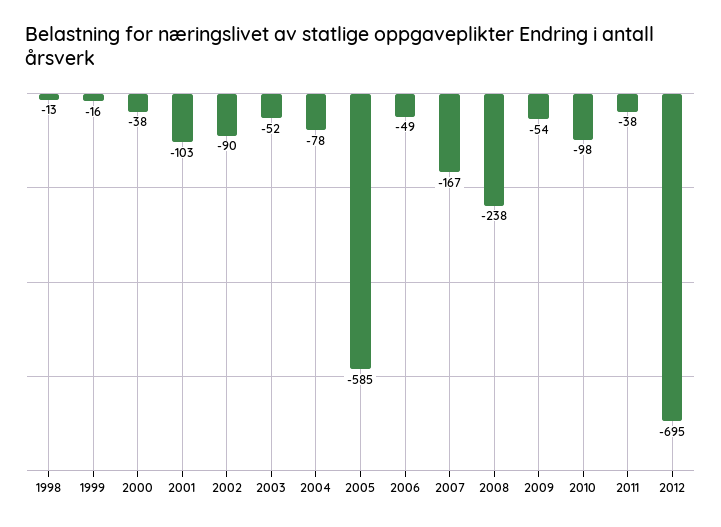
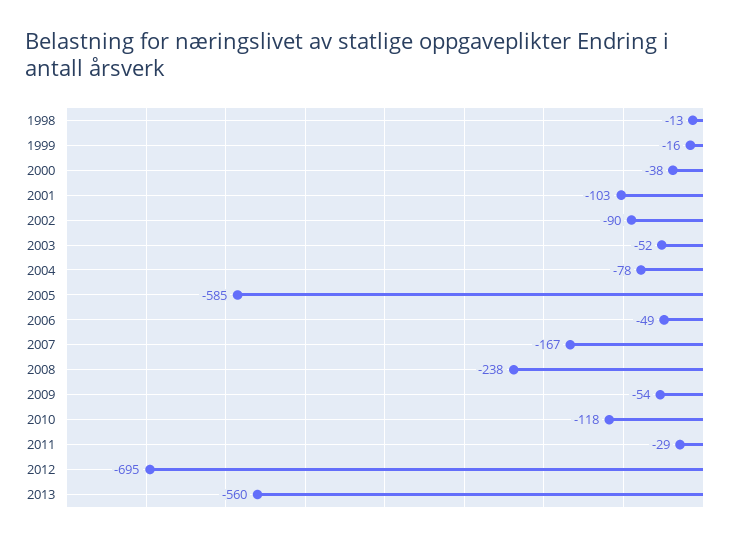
2010: -98 -> -118
2011: -38 -> -29
2013: none -> -560

